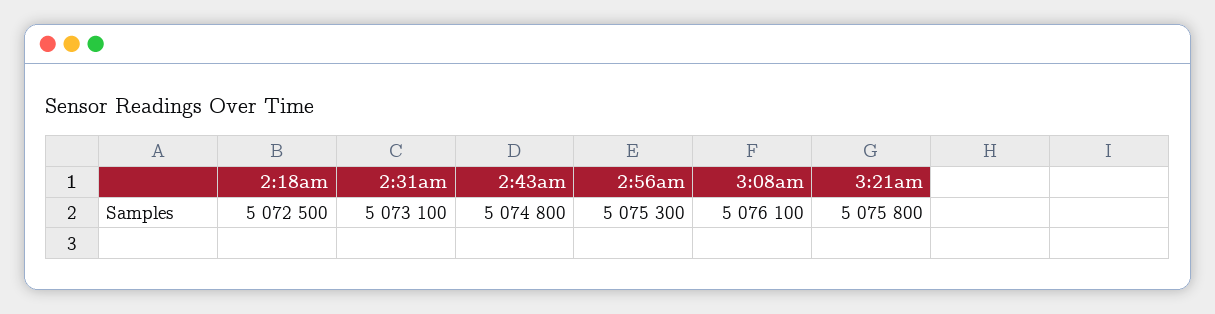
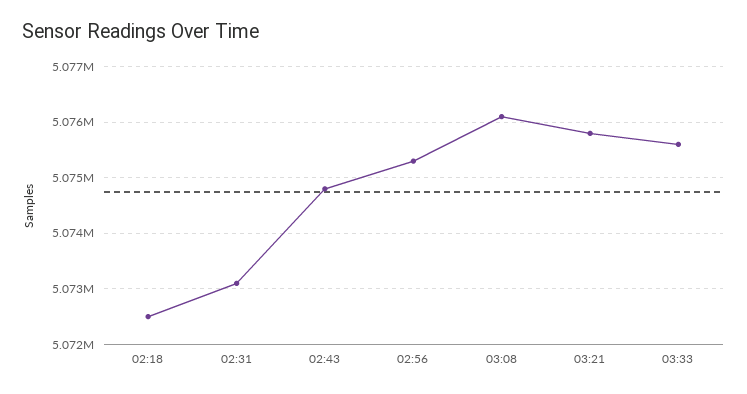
03:33: none -> 5075600

